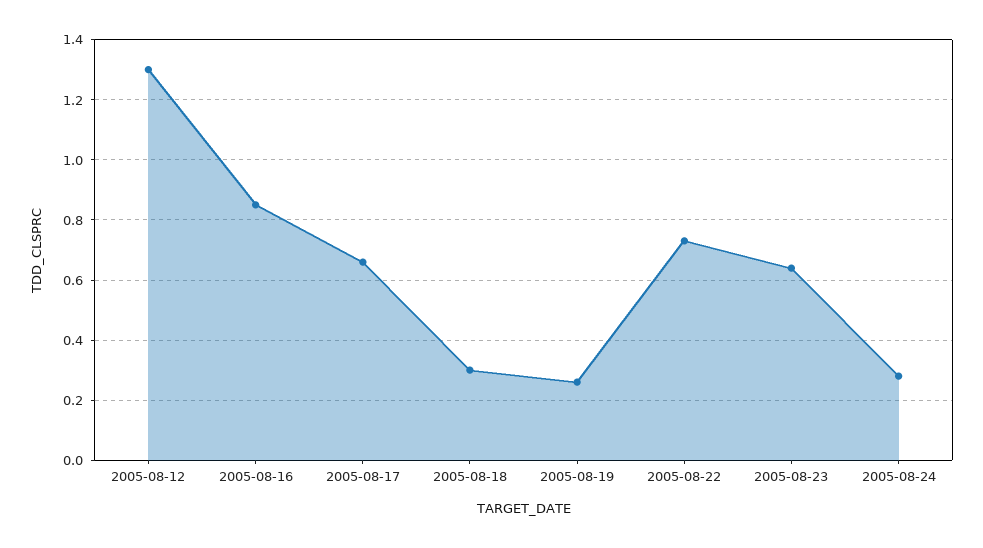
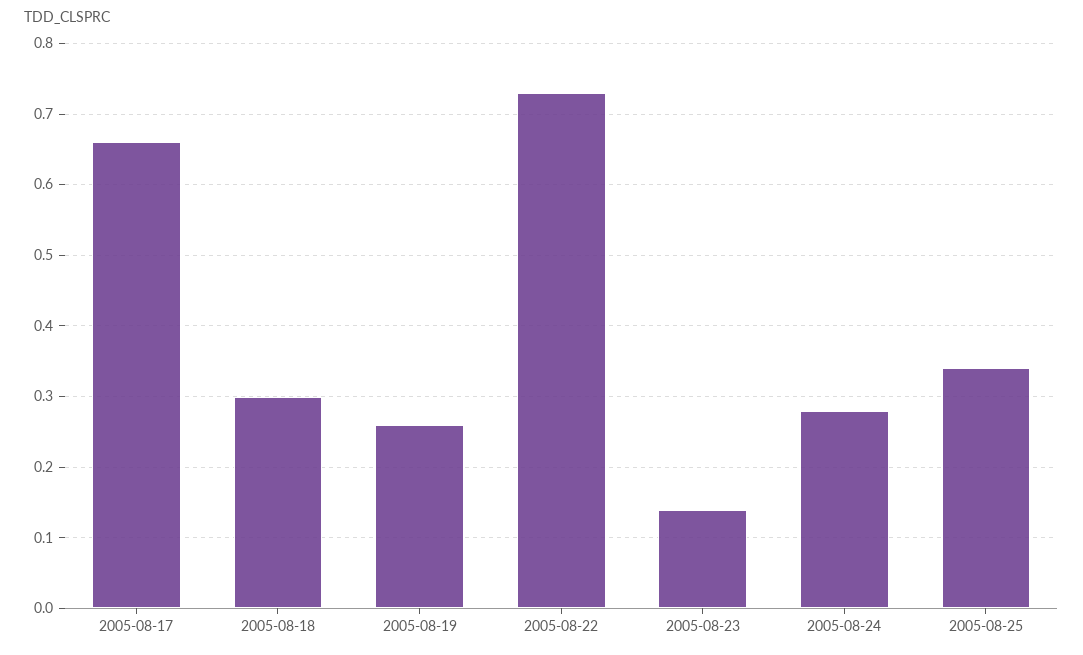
2005-08-12: 1.3 -> none
2005-08-16: 0.85 -> none
2005-08-23: 0.65 -> 0.14
2005-08-25: none -> 0.34

